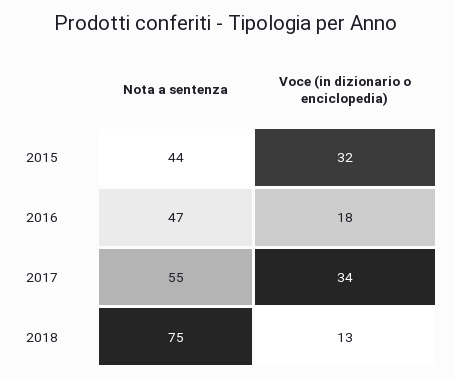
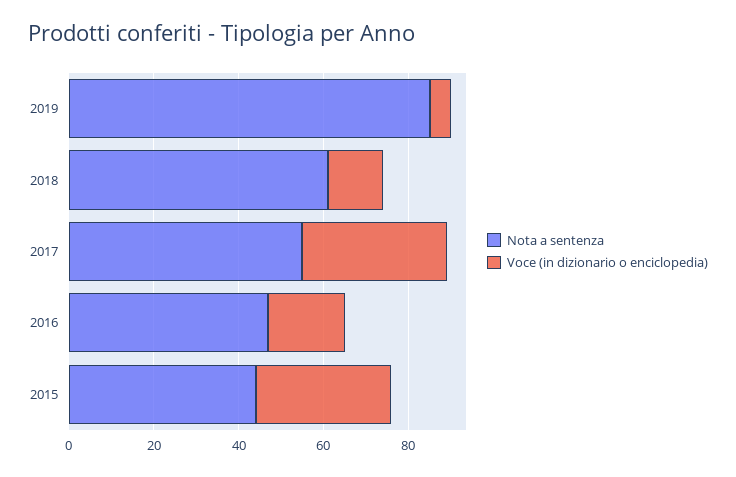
Nota a sentenza, 2018: 75 -> 60
Nota a sentenza, 2019: none -> 85
Voce (in dizionario o enciclopedia), 2019: none -> 5

